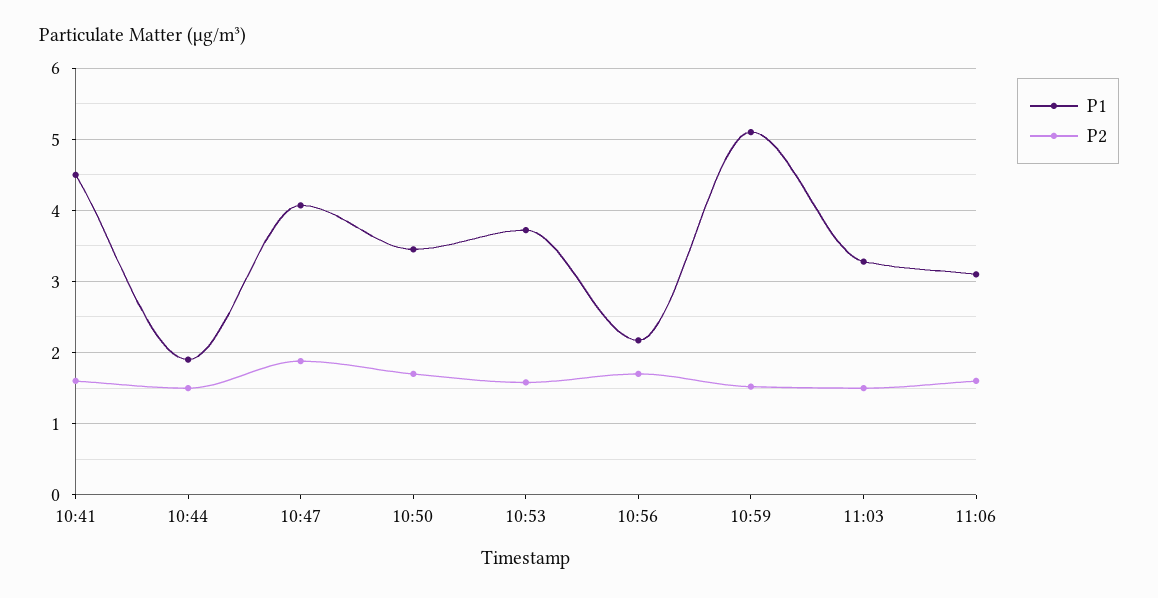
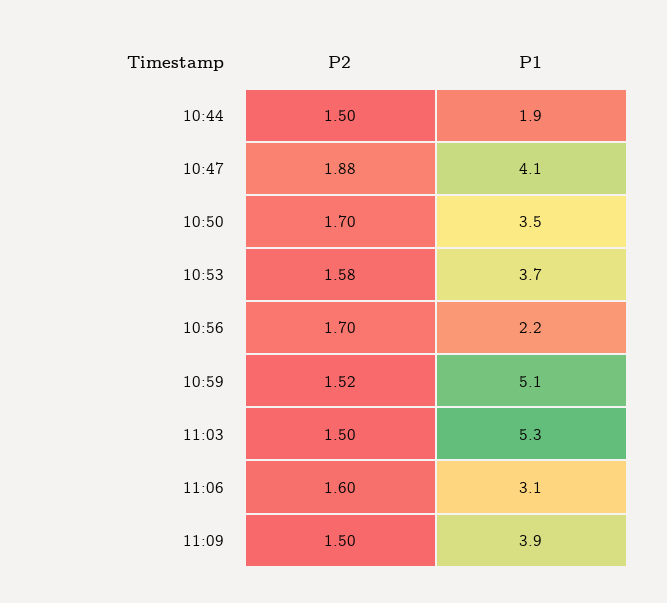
P1, 10:41: 4.5 -> none
P2, 10:41: 1.6 -> none
P1, 11:03: 3.3 -> 5.3
P2, 11:09: none -> 1.5
P1, 11:09: none -> 3.9

